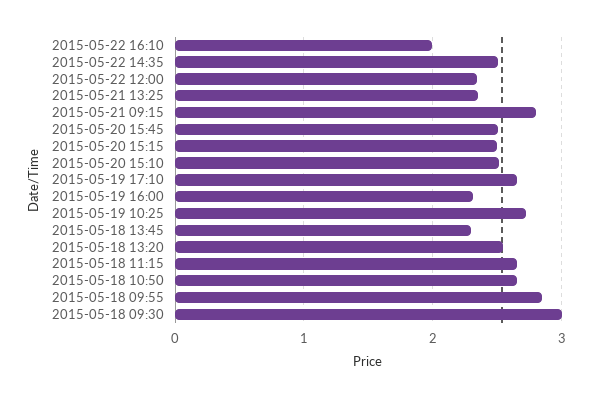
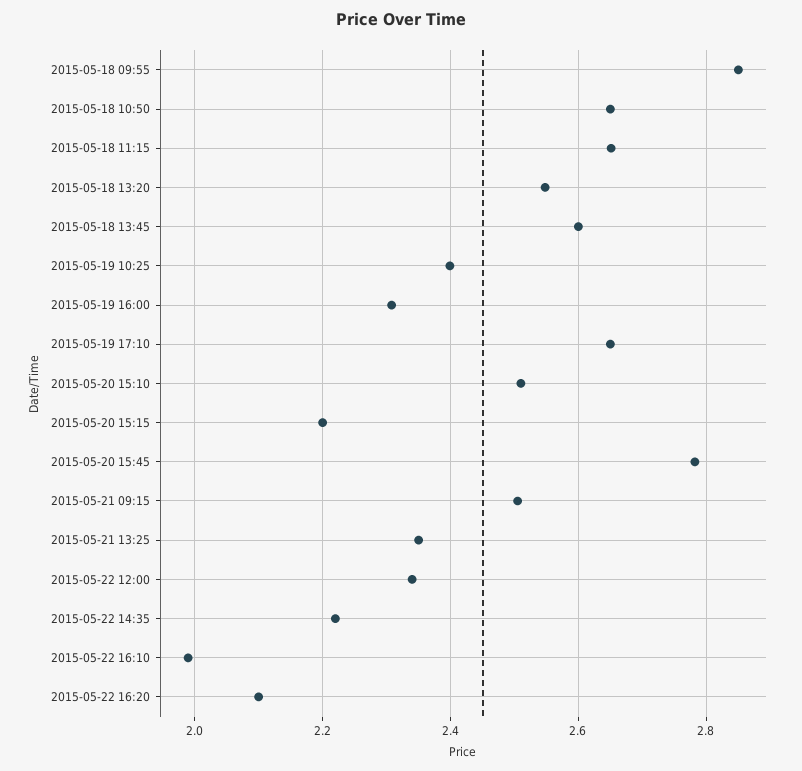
2015-05-22 14:35: 2.5 -> 2.22
2015-05-21 09:15: 2.8 -> 2.5
2015-05-20 15:45: 2.5 -> 2.78
2015-05-20 15:15: 2.5 -> 2.2
2015-05-19 10:25: 2.7 -> 2.4
2015-05-18 13:45: 2.3 -> 2.6
2015-05-18 09:30: 3 -> none
2015-05-22 16:20: none -> 2.1

